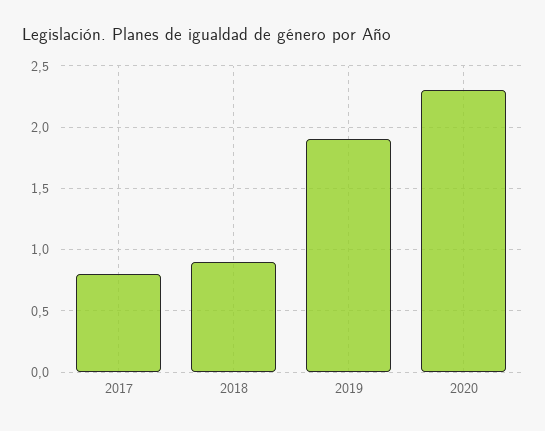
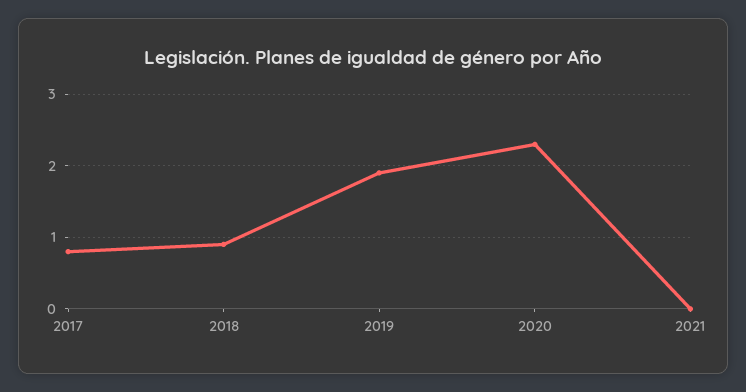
2021: none -> 0

